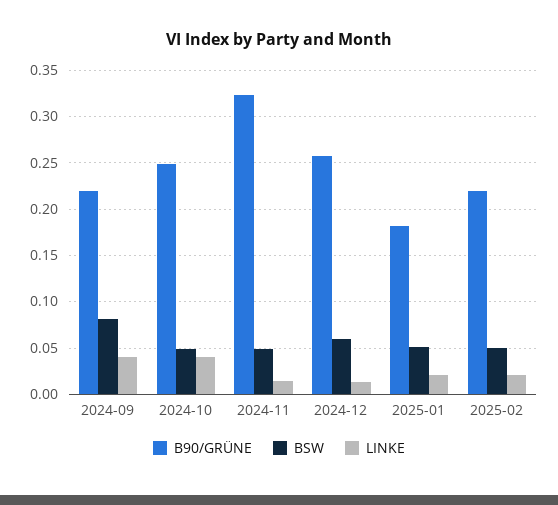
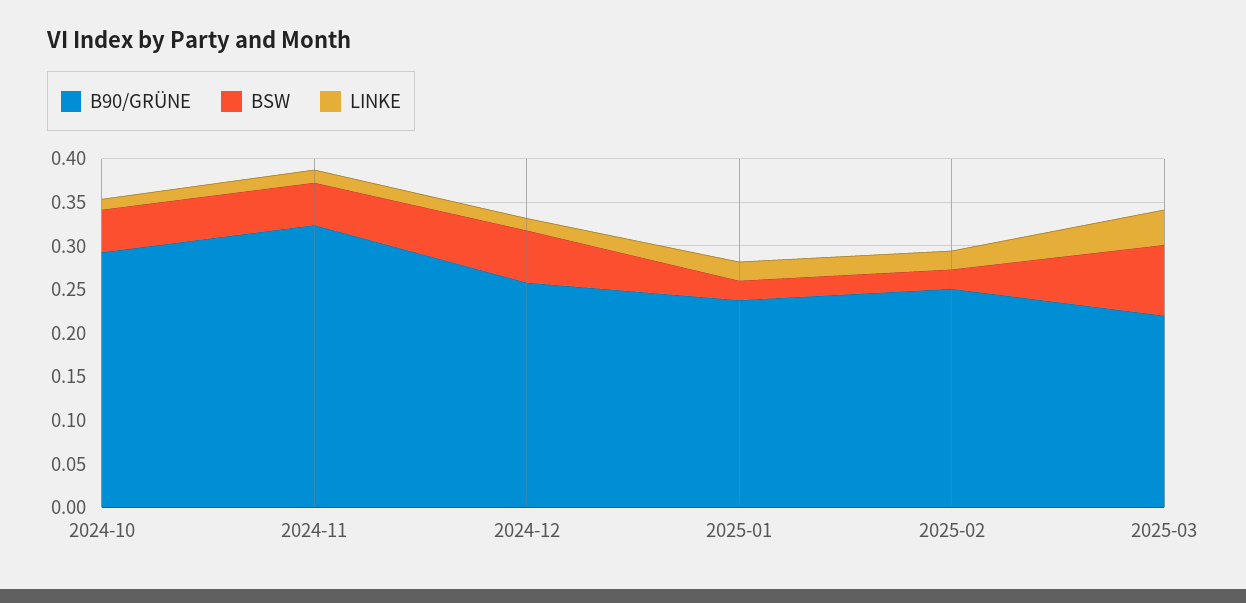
B90/GRÜNE, 2024-09: 0.22 -> none
BSW, 2024-09: 0.08 -> none
LINKE, 2024-09: 0.04 -> none
B90/GRÜNE, 2024-10: 0.25 -> 0.29
LINKE, 2024-10: 0.04 -> 0.01
B90/GRÜNE, 2025-01: 0.18 -> 0.24
BSW, 2025-01: 0.05 -> 0.02
B90/GRÜNE, 2025-02: 0.22 -> 0.25
BSW, 2025-02: 0.05 -> 0.02
B90/GRÜNE, 2025-03: none -> 0.22
BSW, 2025-03: none -> 0.08
LINKE, 2025-03: none -> 0.04

